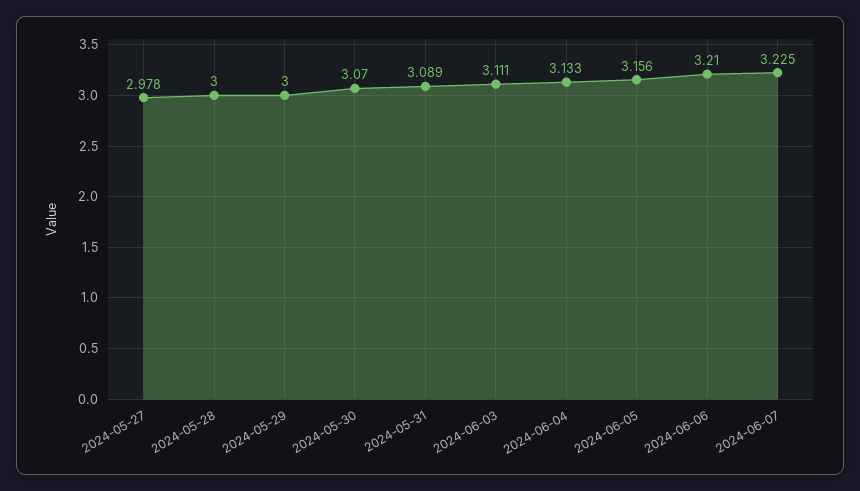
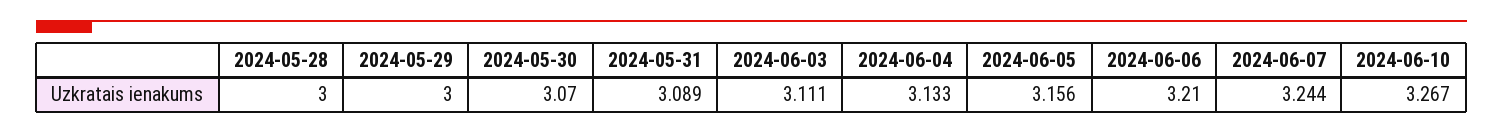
2024-05-27: 2.978 -> none
2024-06-07: 3.225 -> 3.244
2024-06-10: none -> 3.267

